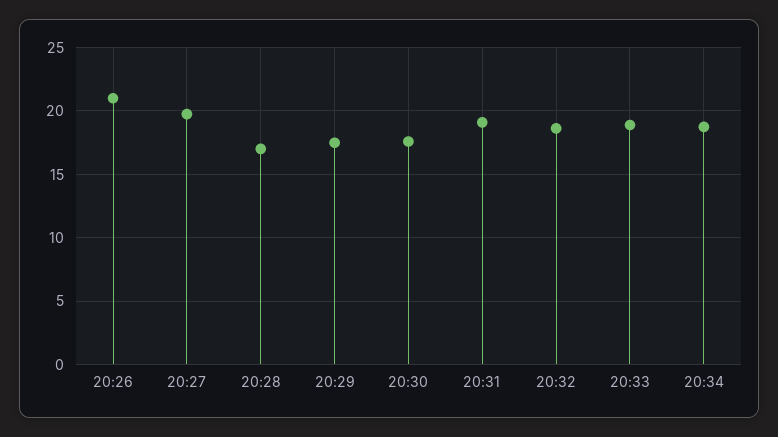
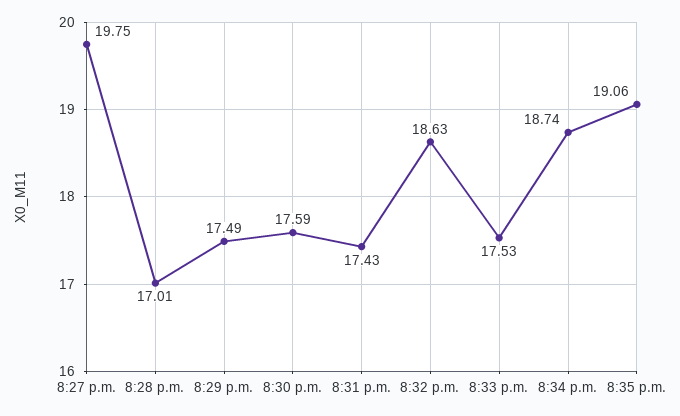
20:26: 21 -> none
20:31: 19 -> 17.43
20:33: 19 -> 17.53
8:35 p.m.: none -> 19.06

